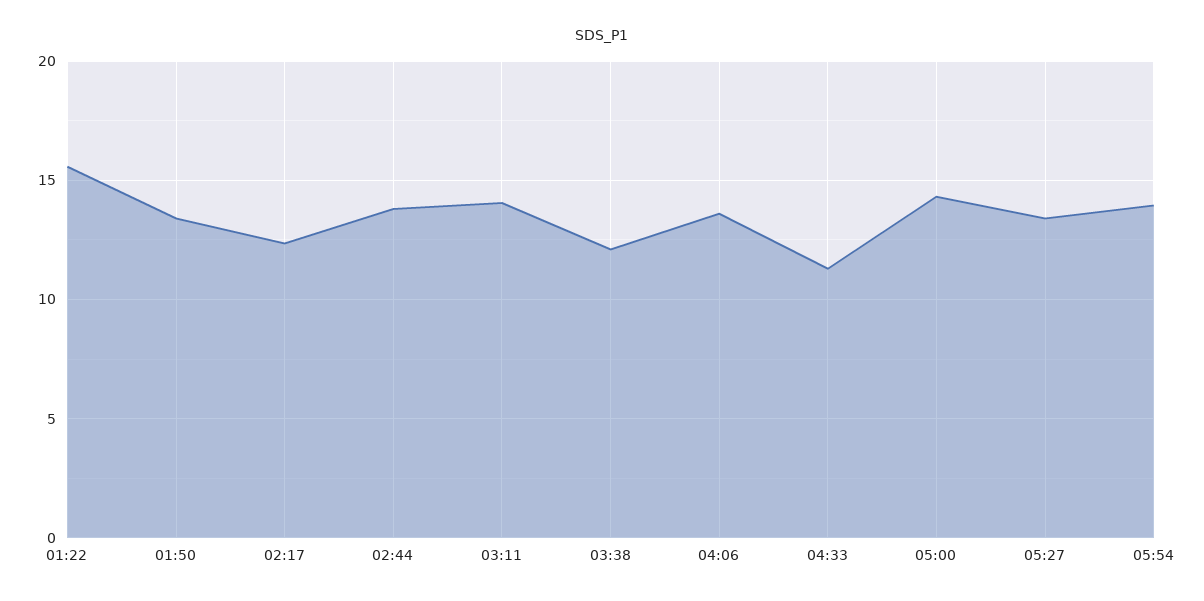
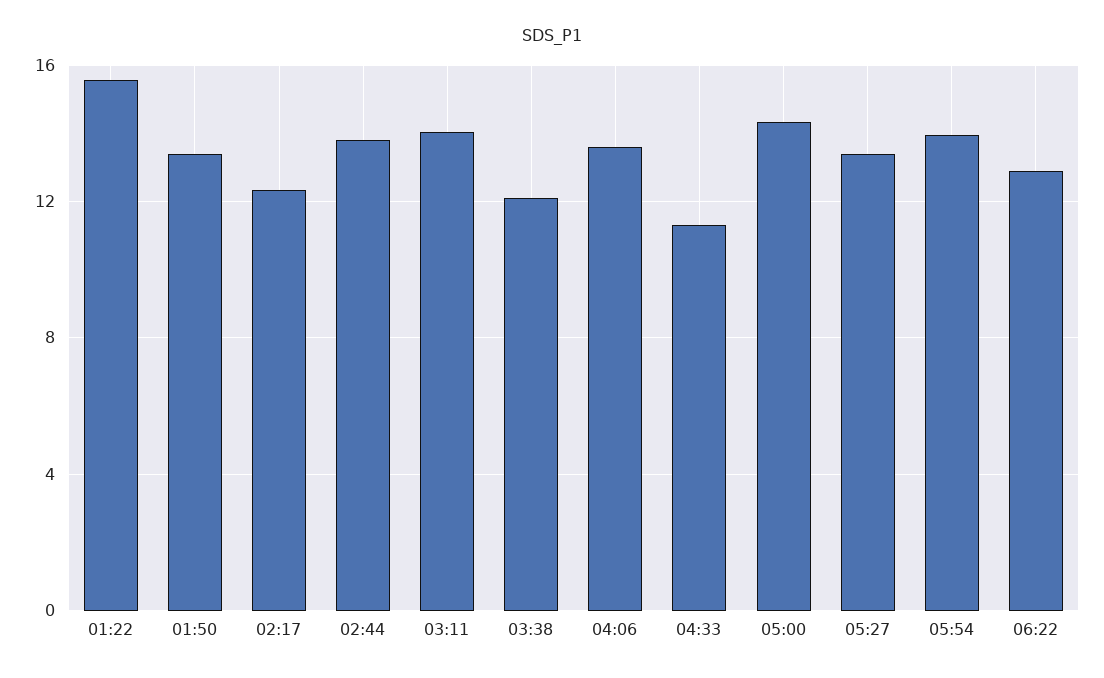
06:22: none -> 13

